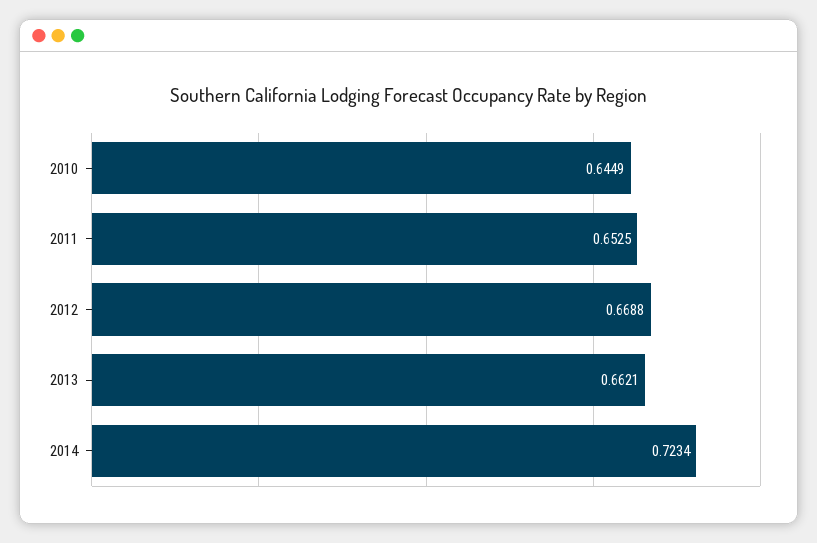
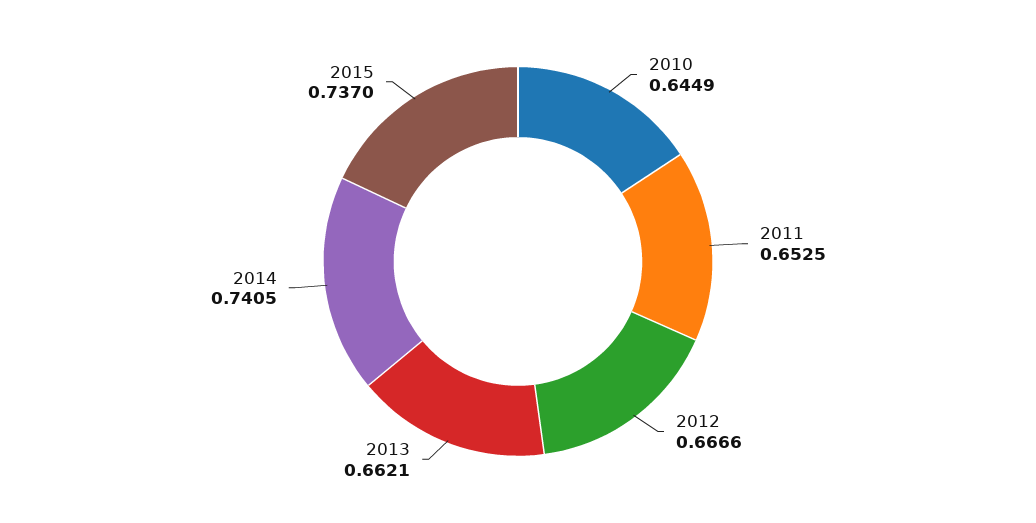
2012: 0.6688 -> 0.6666
2014: 0.7234 -> 0.7405
2015: none -> 0.737

